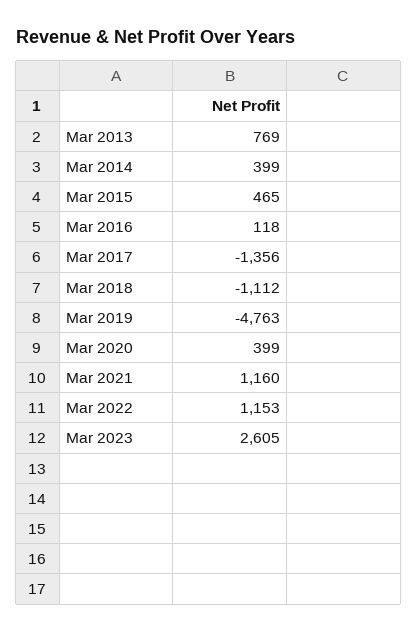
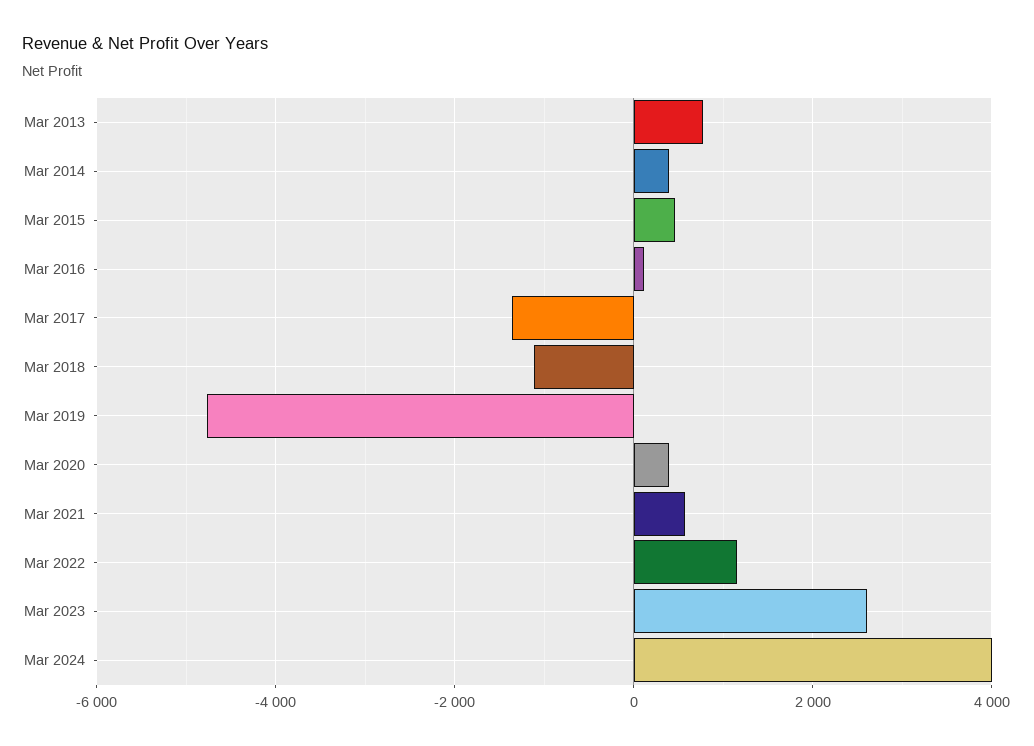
Mar 2021: 1160 -> 600
Mar 2024: none -> 4000

